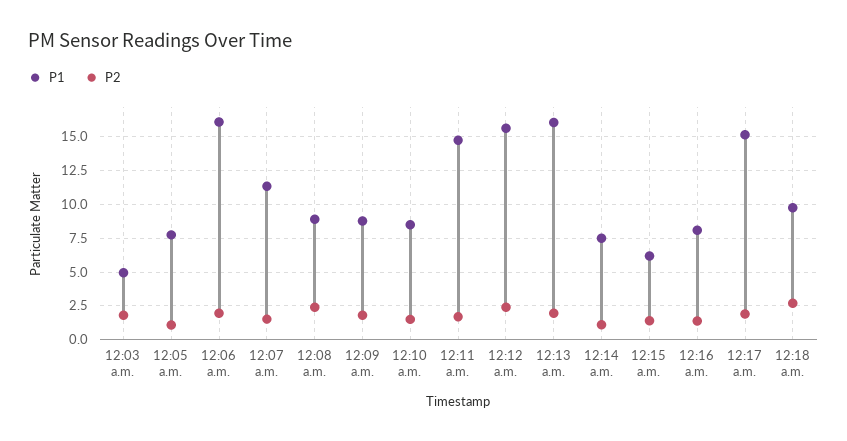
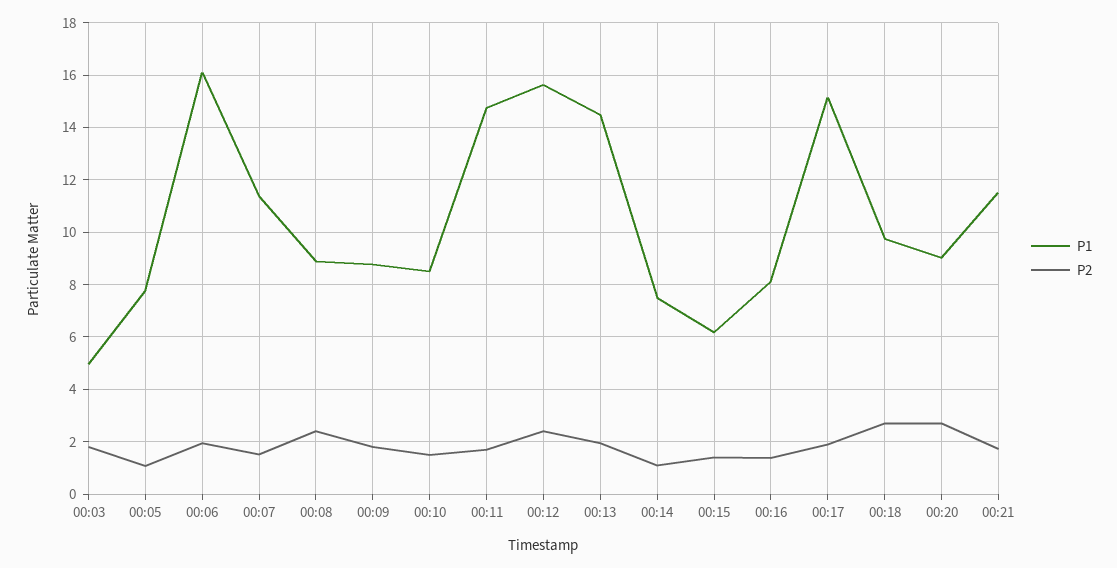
P1, 12:13 a.m.: 16 -> 14.5
P1, 00:20: none -> 9
P2, 00:20: none -> 2.75
P1, 00:21: none -> 11.5
P2, 00:21: none -> 1.75

